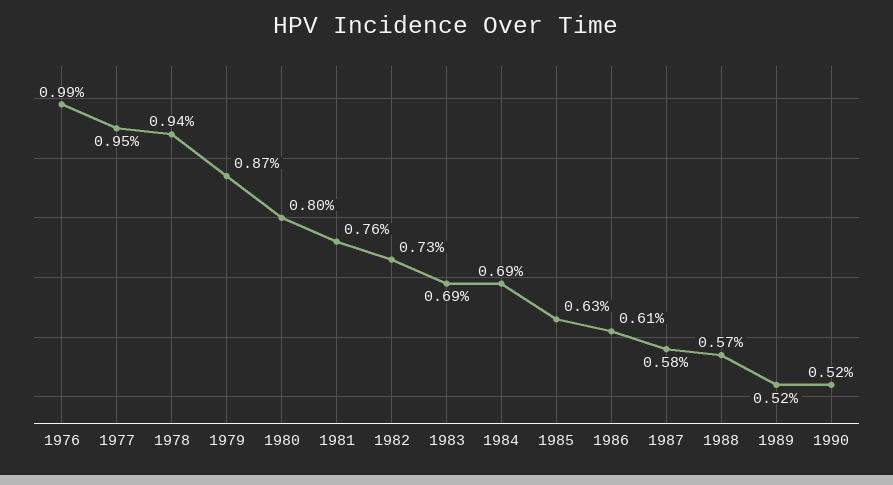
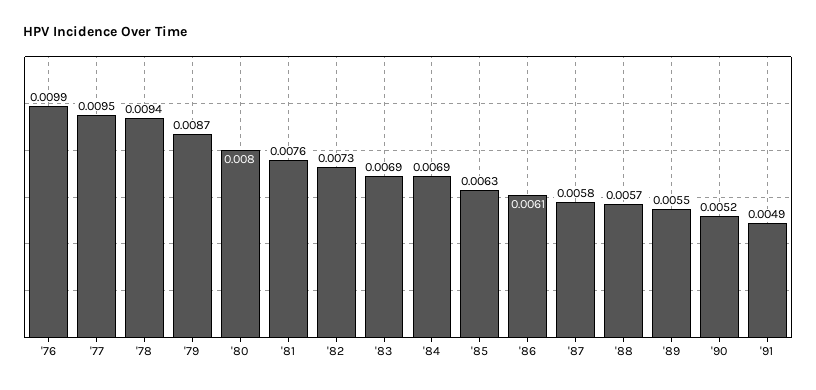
1989: 0.0052 -> 0.0055
'91: none -> 0.0049

